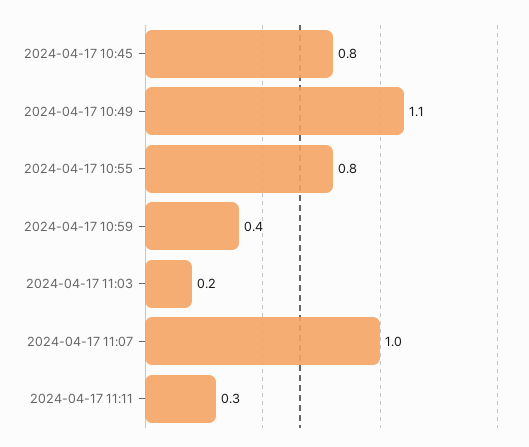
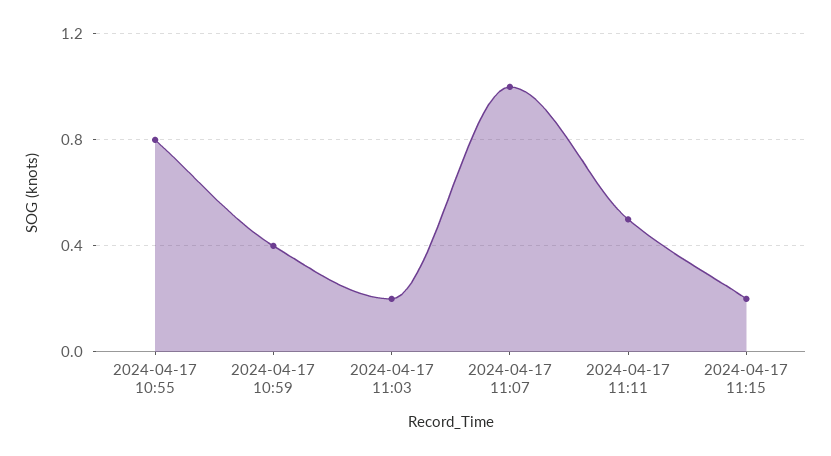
2024-04-17 10:45: 0.8 -> none
2024-04-17 10:49: 1.1 -> none
2024-04-17 11:11: 0.3 -> 0.5
2024-04-17 11:15: none -> 0.2

